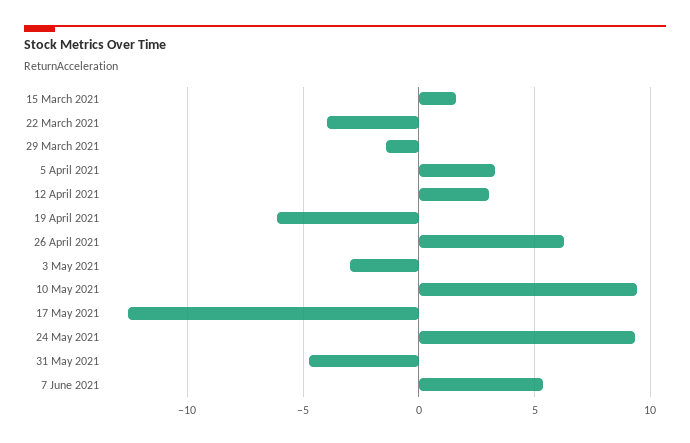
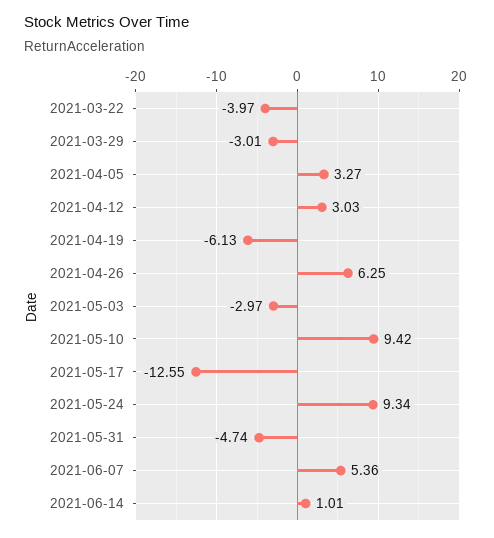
15 March 2021: 1.5 -> none
29 March 2021: -1.5 -> -3.01
2021-06-14: none -> 1.01

